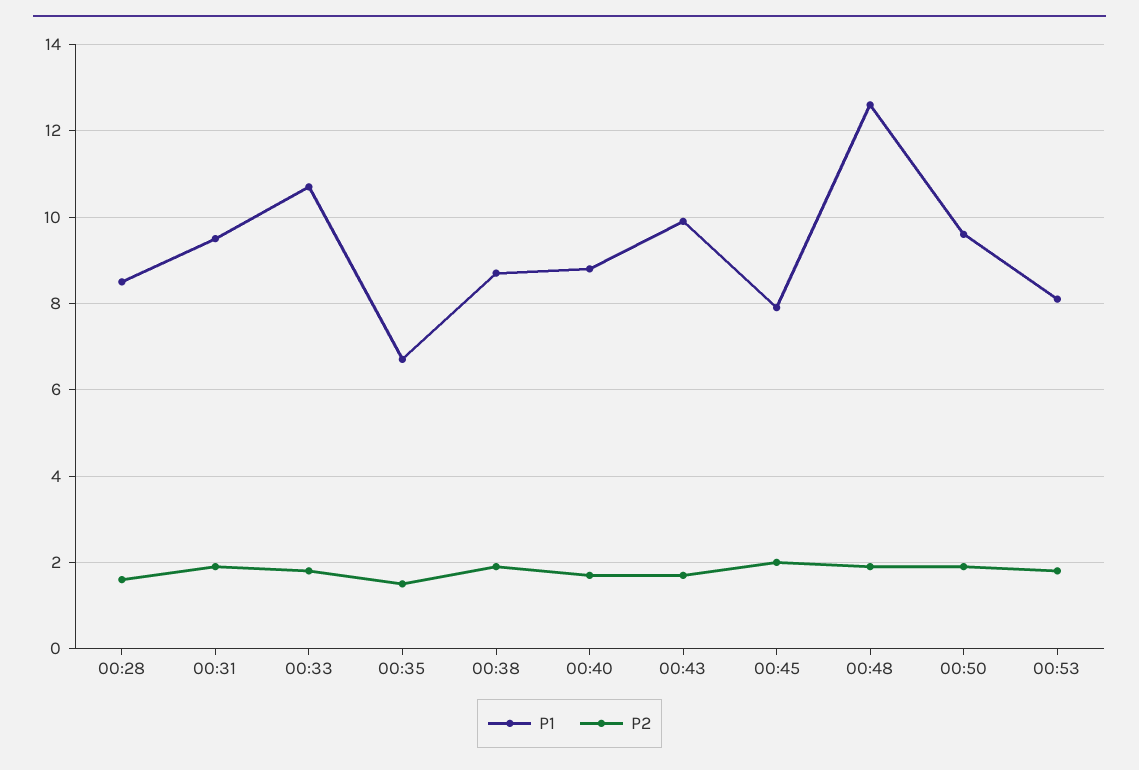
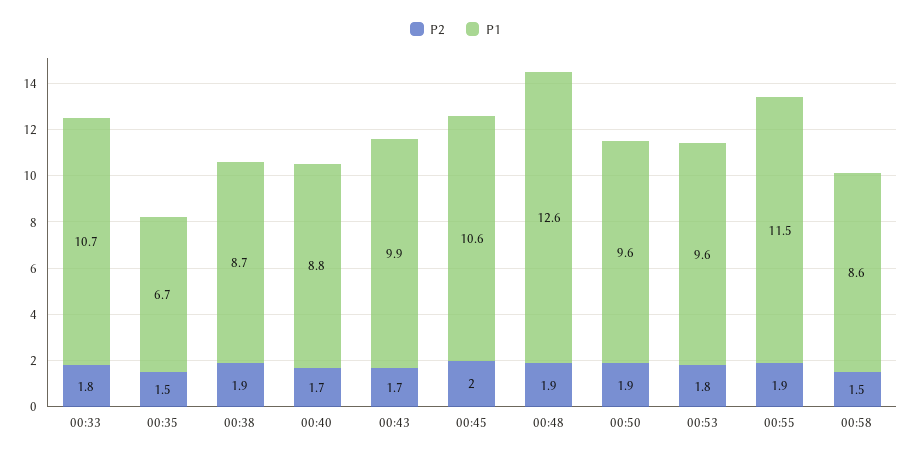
P1, 00:28: 8.5 -> none
P2, 00:28: 1.5 -> none
P1, 00:31: 9.5 -> none
P2, 00:31: 2 -> none
P1, 00:45: 8 -> 10.6
P1, 00:53: 8 -> 9.6
P2, 00:55: none -> 1.9
P1, 00:55: none -> 11.5
P2, 00:58: none -> 1.5
P1, 00:58: none -> 8.6

